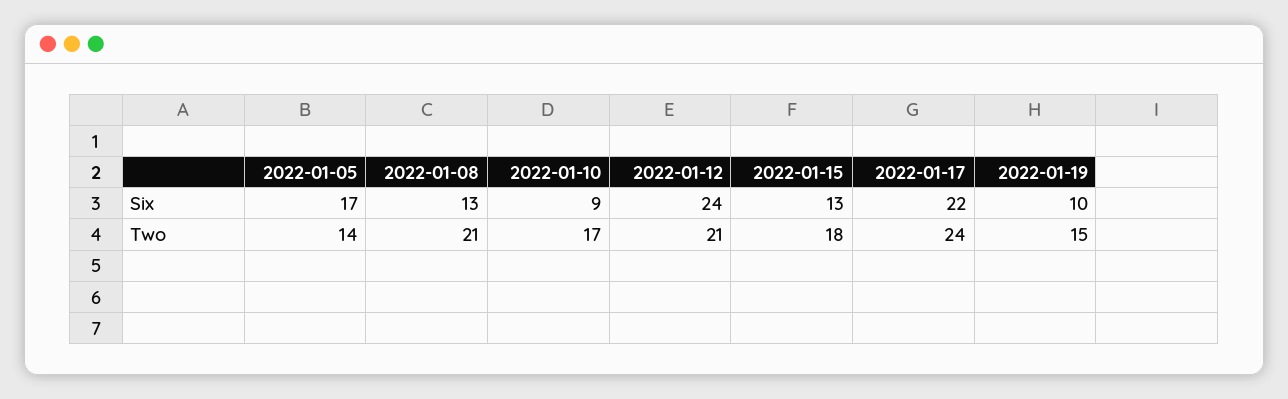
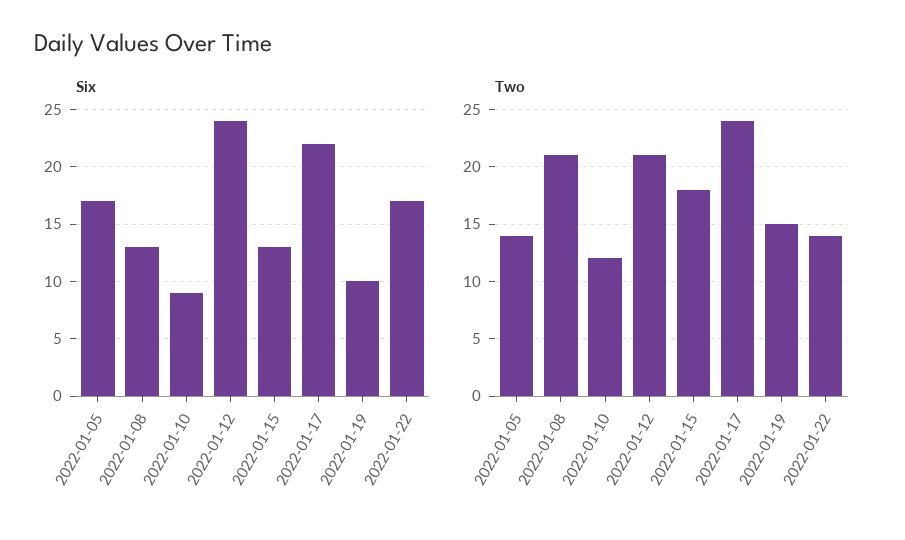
Two, 2022-01-10: 17 -> 12
Six, 2022-01-22: none -> 17
Two, 2022-01-22: none -> 14

